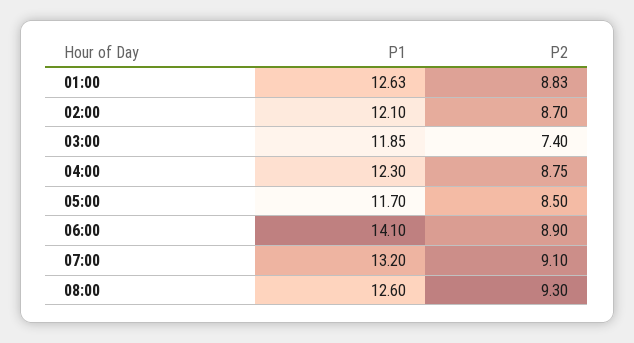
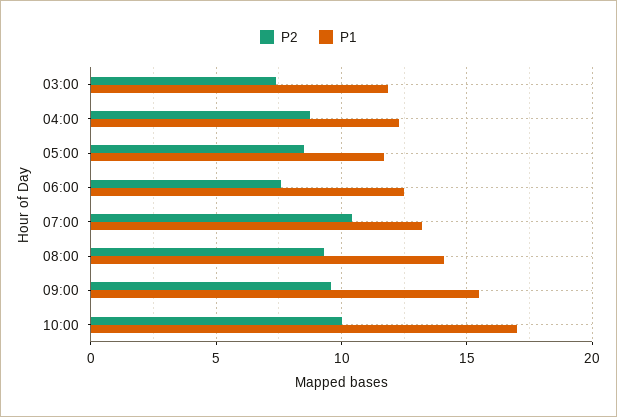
P1, 01:00: 12.63 -> none
P2, 01:00: 8.83 -> none
P1, 02:00: 12.1 -> none
P2, 02:00: 8.7 -> none
P1, 06:00: 14.1 -> 12.5
P2, 06:00: 8.9 -> 7.5
P2, 07:00: 9.1 -> 10.5
P1, 08:00: 12.6 -> 14
P2, 09:00: none -> 9.5
P1, 09:00: none -> 15.5
P2, 10:00: none -> 10
P1, 10:00: none -> 17

